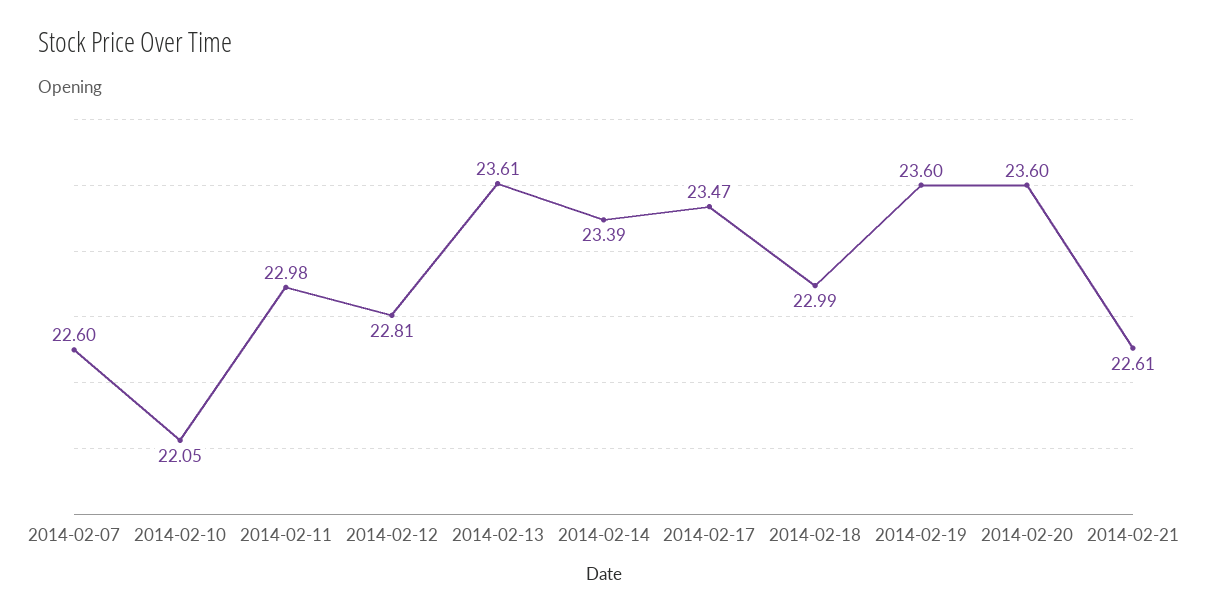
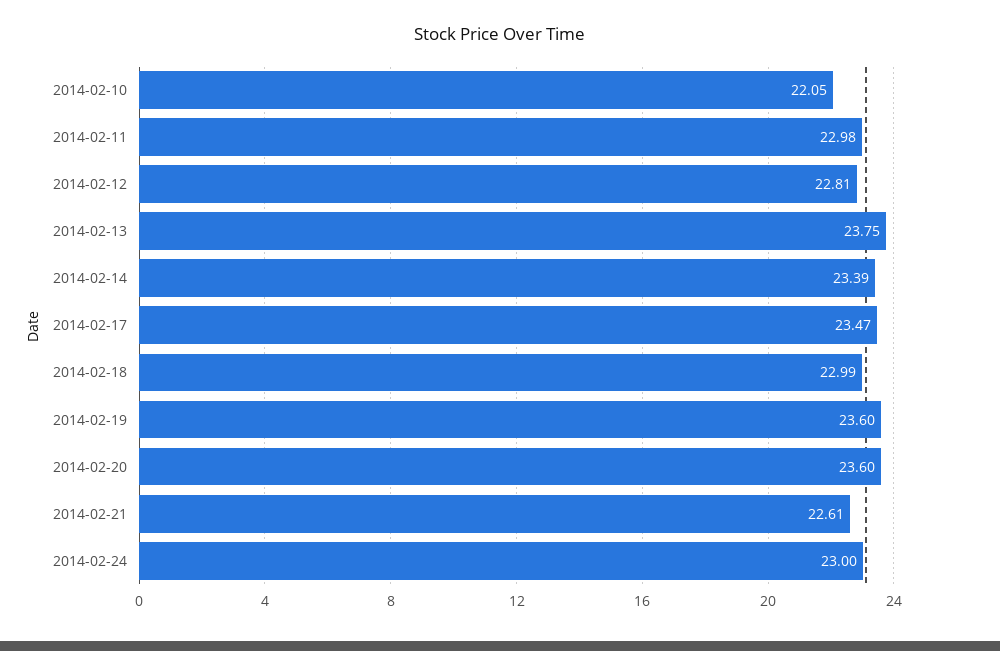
2014-02-07: 22.6 -> none
2014-02-13: 23.61 -> 23.75
2014-02-24: none -> 23

